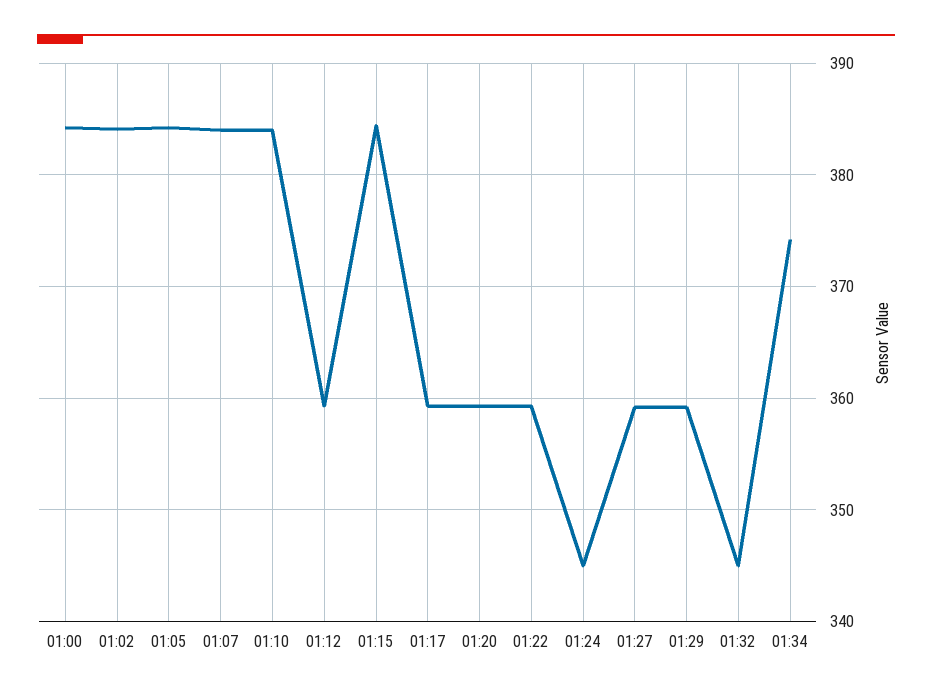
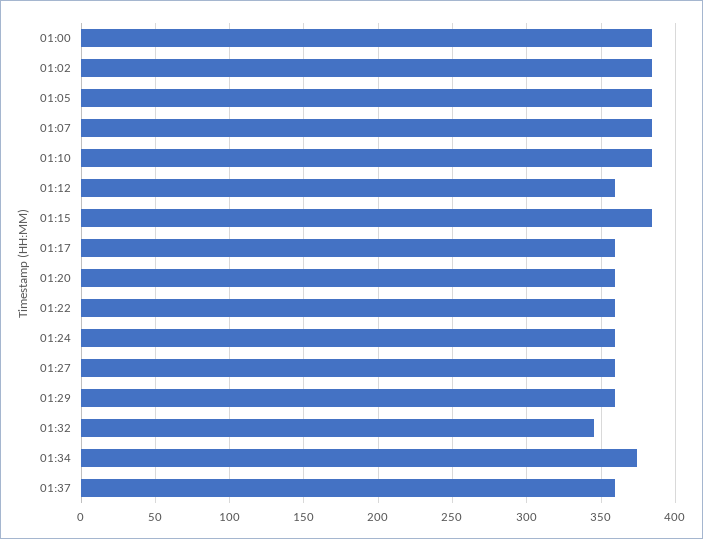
01:24: 345 -> 360
01:37: none -> 360

